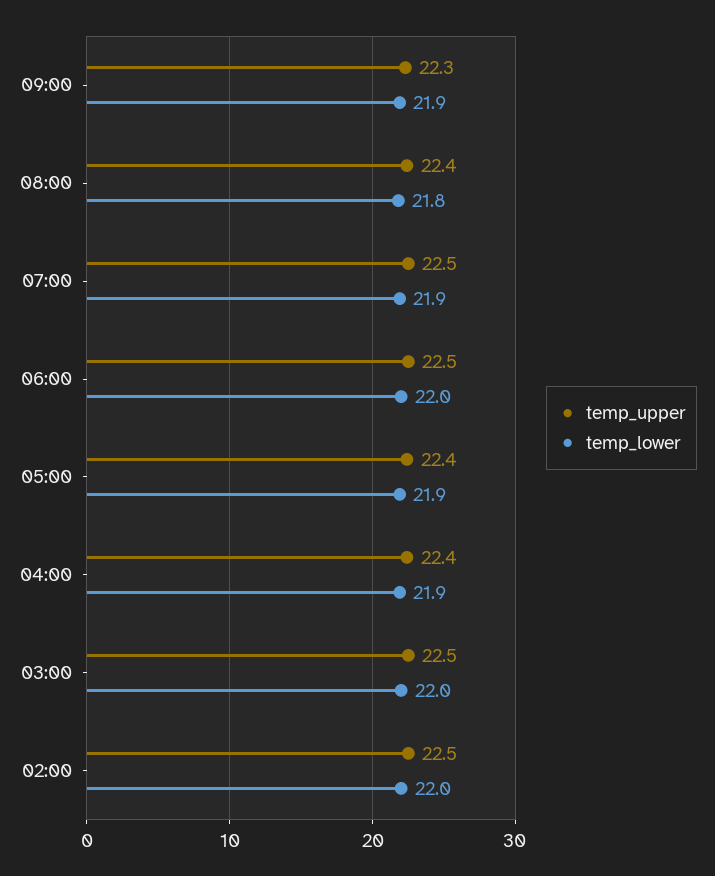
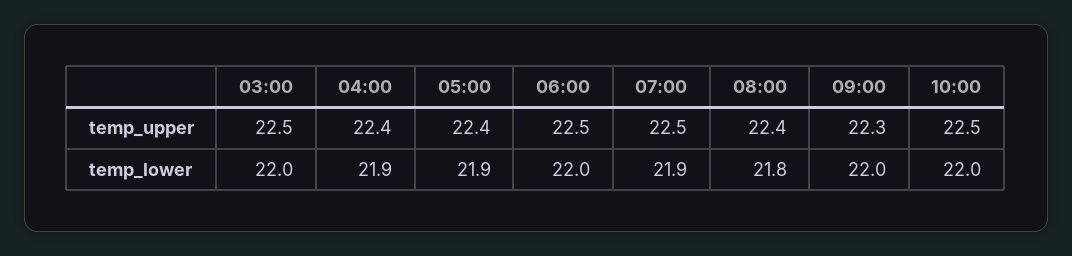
temp_lower, 09:00: 21.9 -> 22
temp_upper, 02:00: 22.5 -> none
temp_lower, 02:00: 22 -> none
temp_upper, 10:00: none -> 22.5
temp_lower, 10:00: none -> 22

